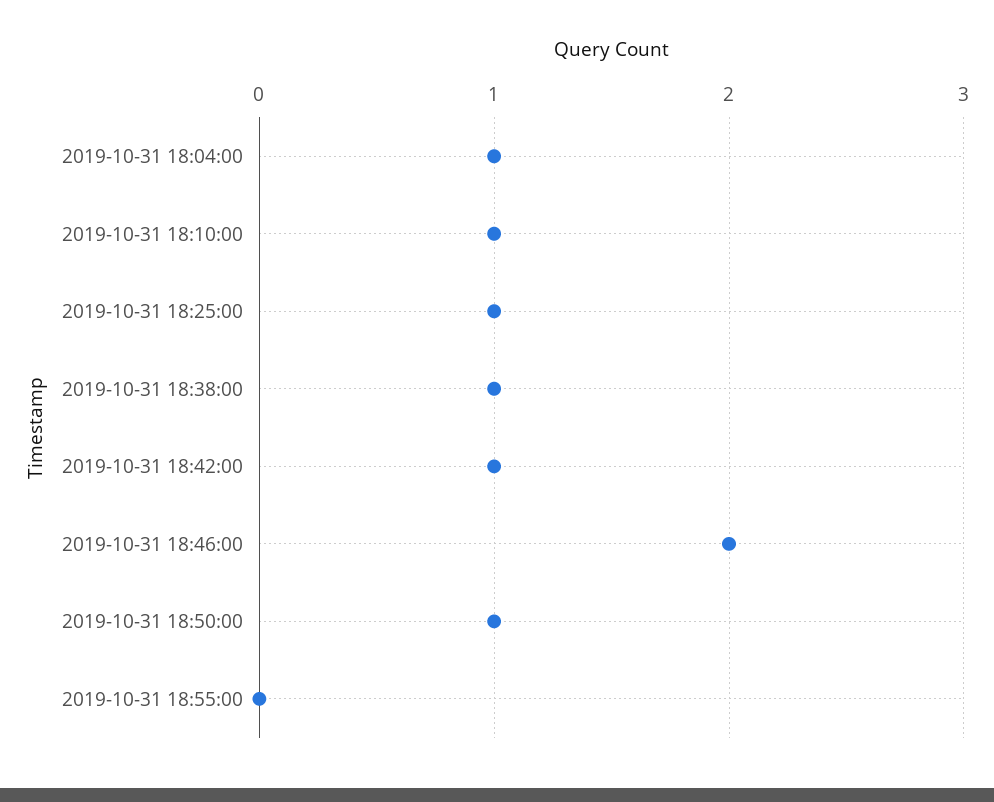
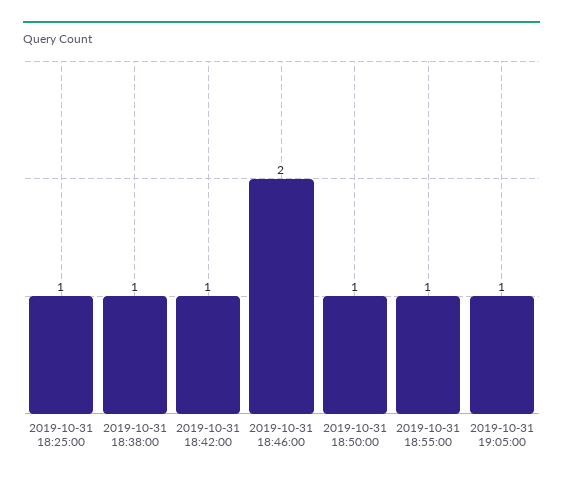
2019-10-31 18:04:00: 1 -> none
2019-10-31 18:10:00: 1 -> none
2019-10-31 18:55:00: 0 -> 1
2019-10-31 19:05:00: none -> 1

